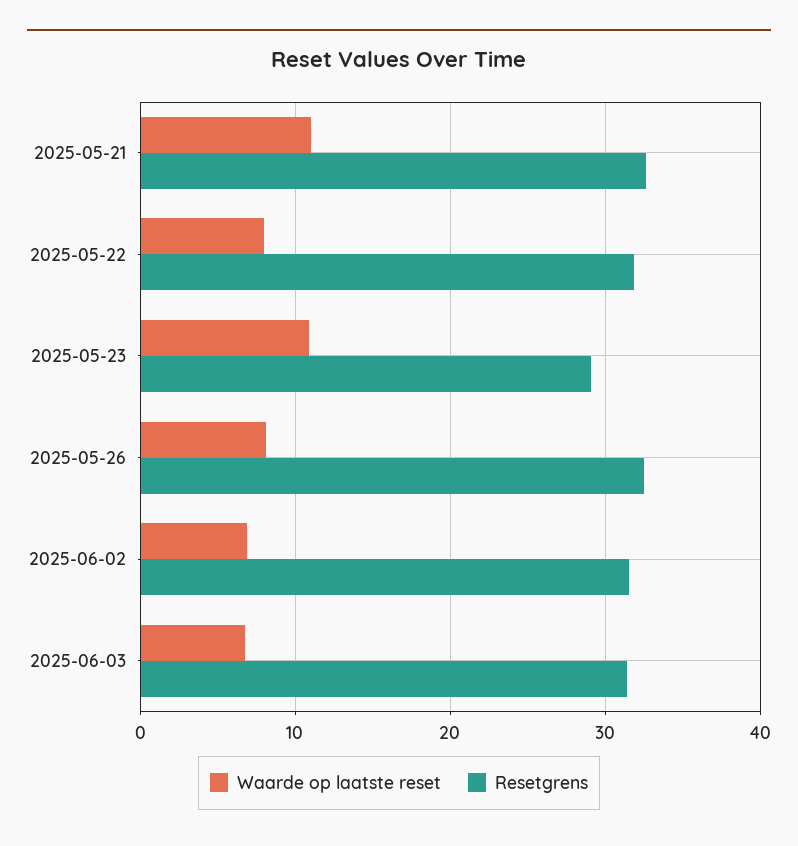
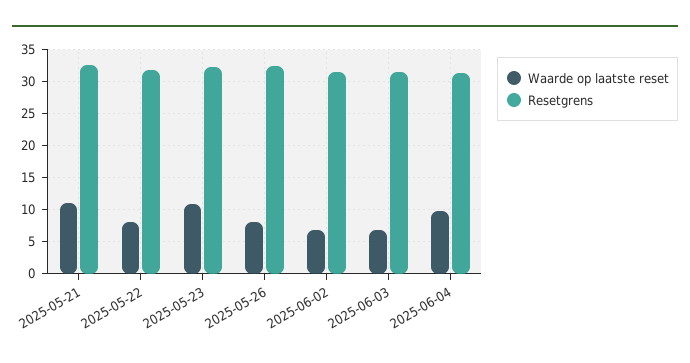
Resetgrens, 2025-05-23: 29 -> 32
Waarde op laatste reset, 2025-06-04: none -> 10
Resetgrens, 2025-06-04: none -> 31

